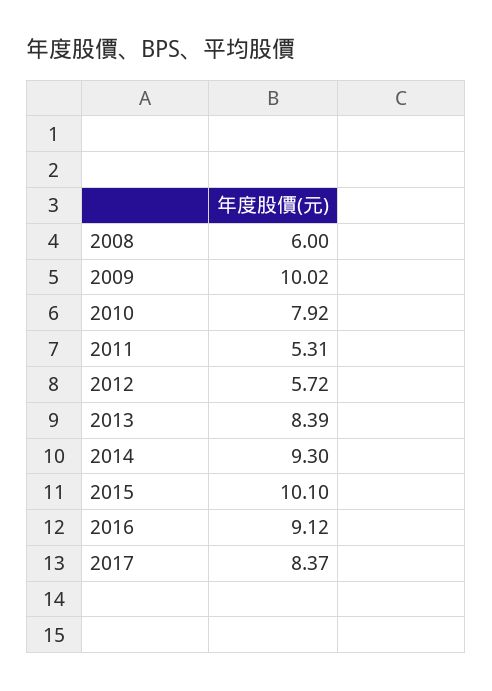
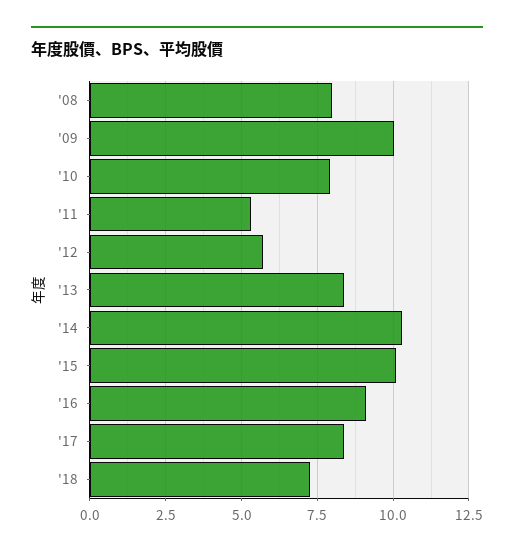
2008: 6 -> 8
2014: 9.3 -> 10.25
'18: none -> 7.25

